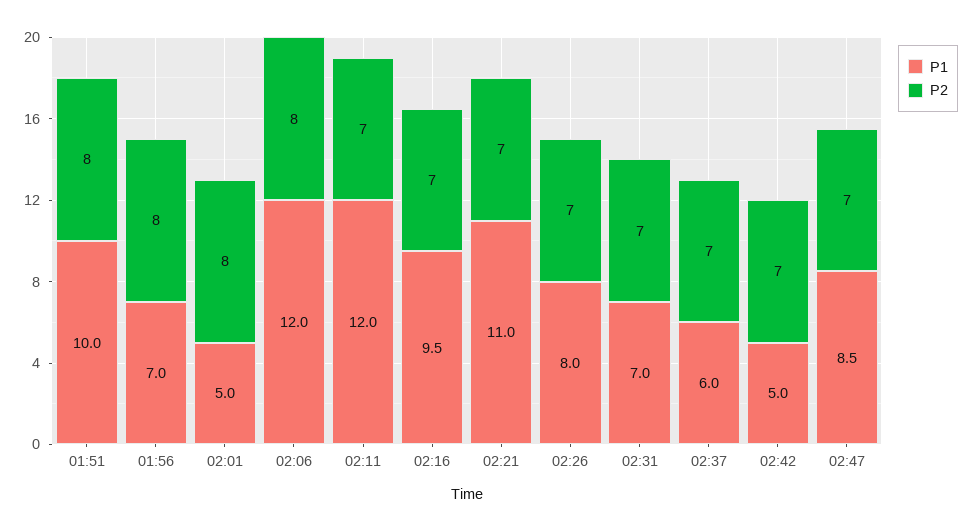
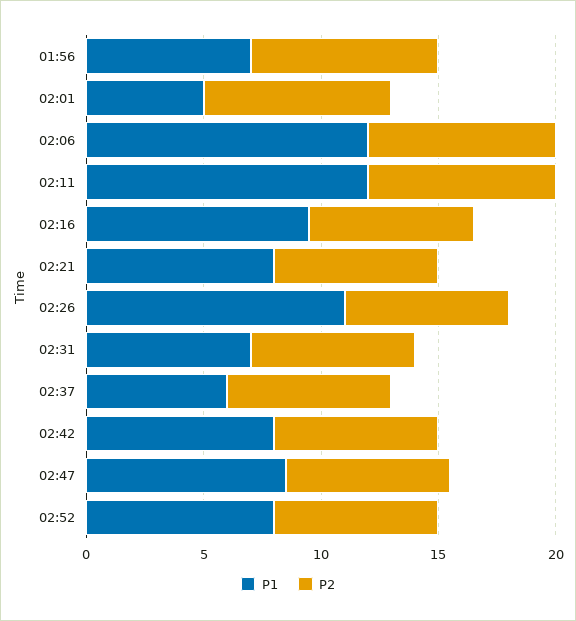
P1, 01:51: 10 -> none
P2, 01:51: 8 -> none
P2, 02:11: 7 -> 8
P1, 02:21: 11 -> 8
P1, 02:26: 8 -> 11
P1, 02:42: 5 -> 8
P1, 02:52: none -> 8
P2, 02:52: none -> 7

